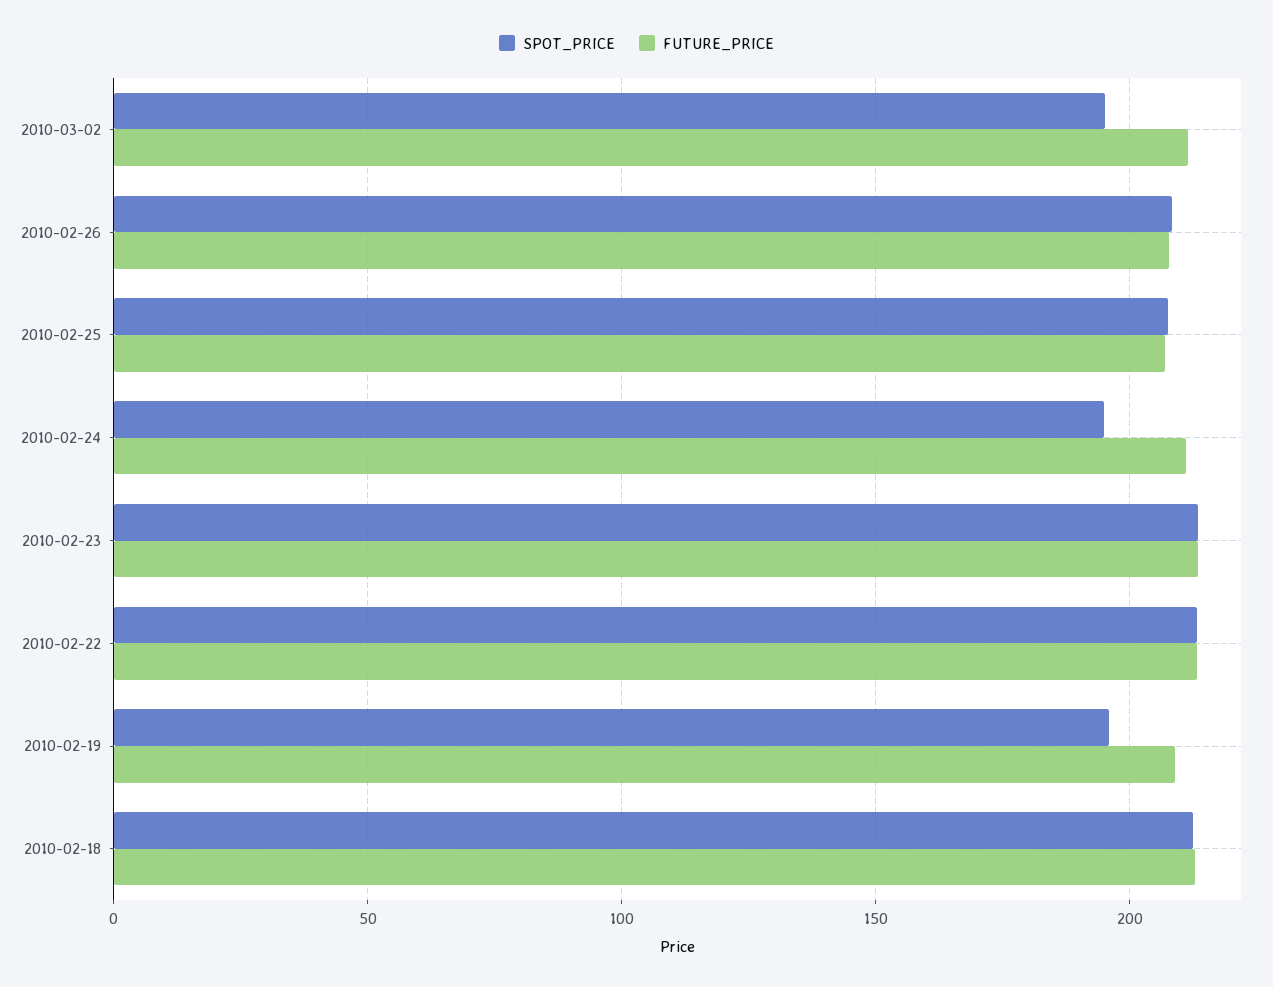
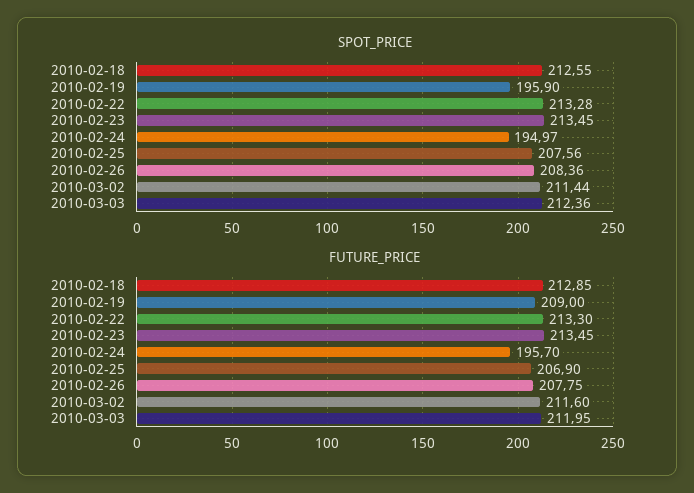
SPOT_PRICE, 2010-03-02: 195 -> 211.44
FUTURE_PRICE, 2010-02-24: 210 -> 195.7
SPOT_PRICE, 2010-03-03: none -> 212.36
FUTURE_PRICE, 2010-03-03: none -> 211.95

